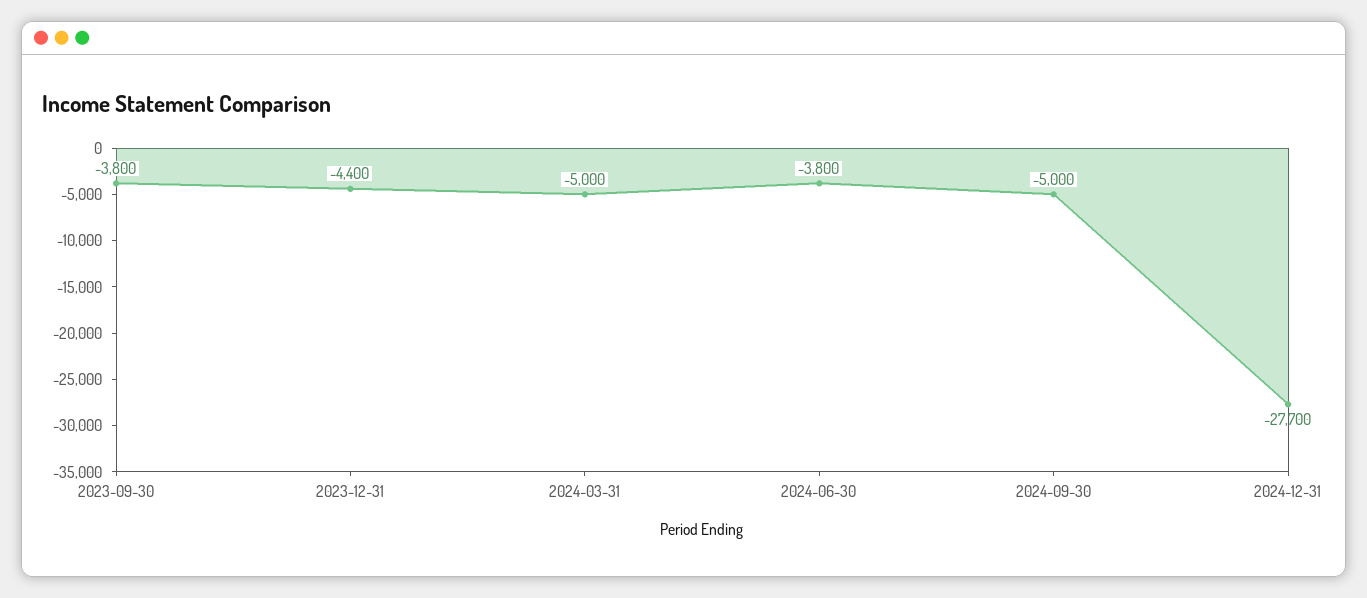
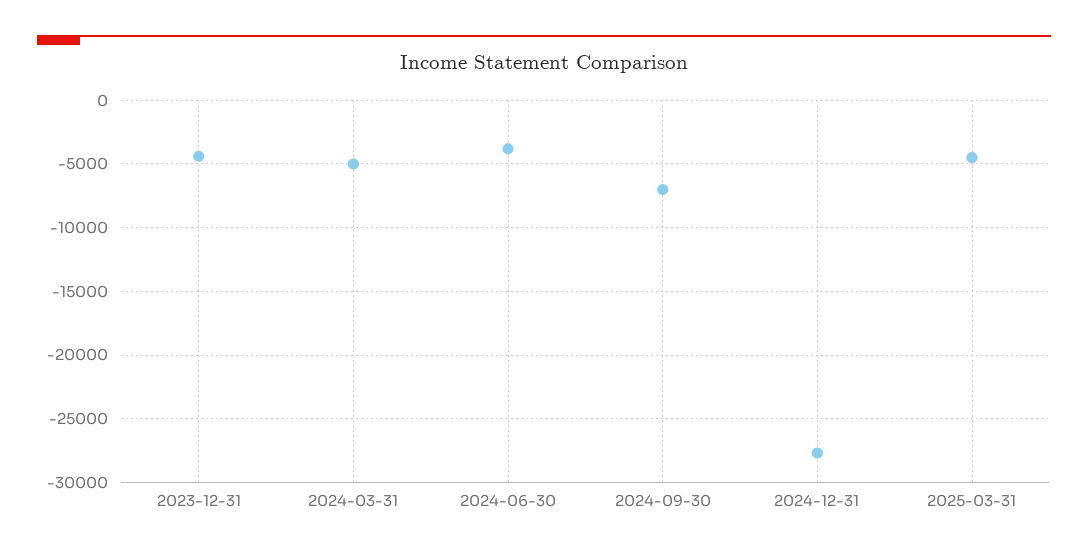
2023-09-30: -3800 -> none
2024-09-30: -5000 -> -7000
2025-03-31: none -> -4500

